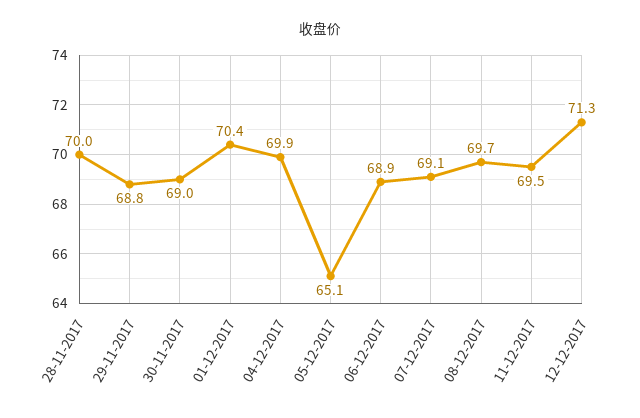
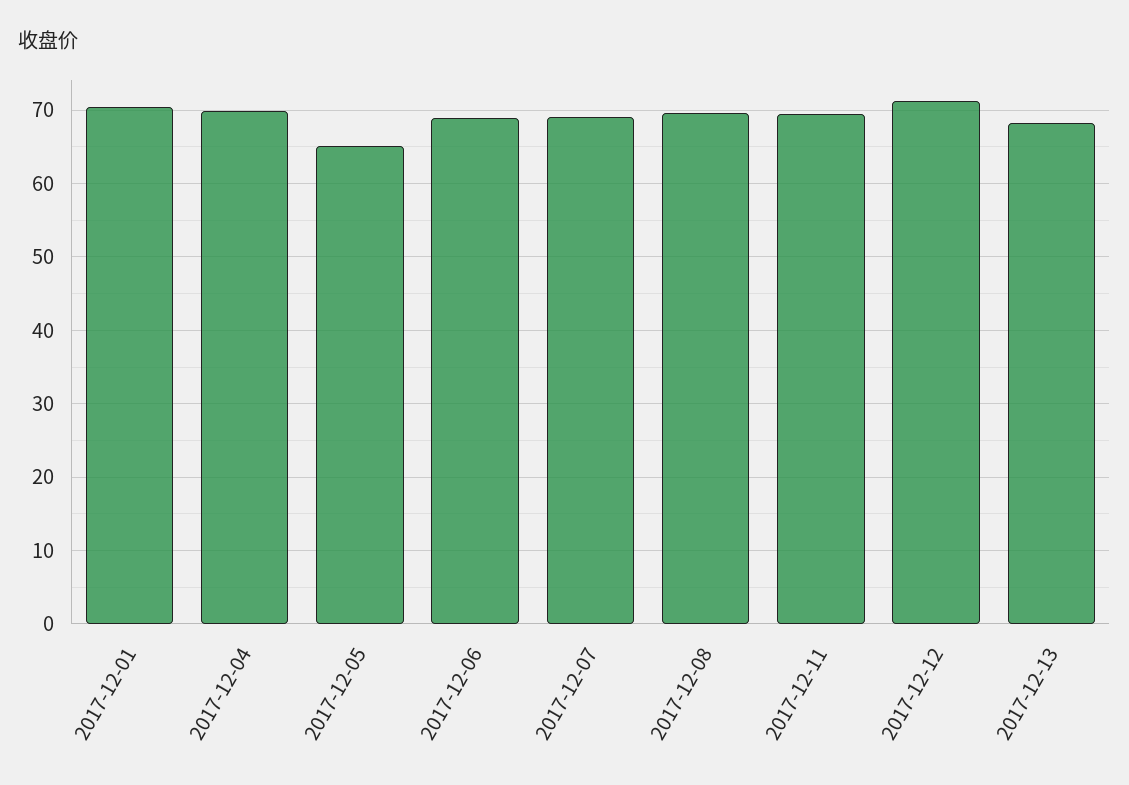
28-11-2017: 70 -> none
29-11-2017: 68.8 -> none
30-11-2017: 69 -> none
2017-12-13: none -> 68

